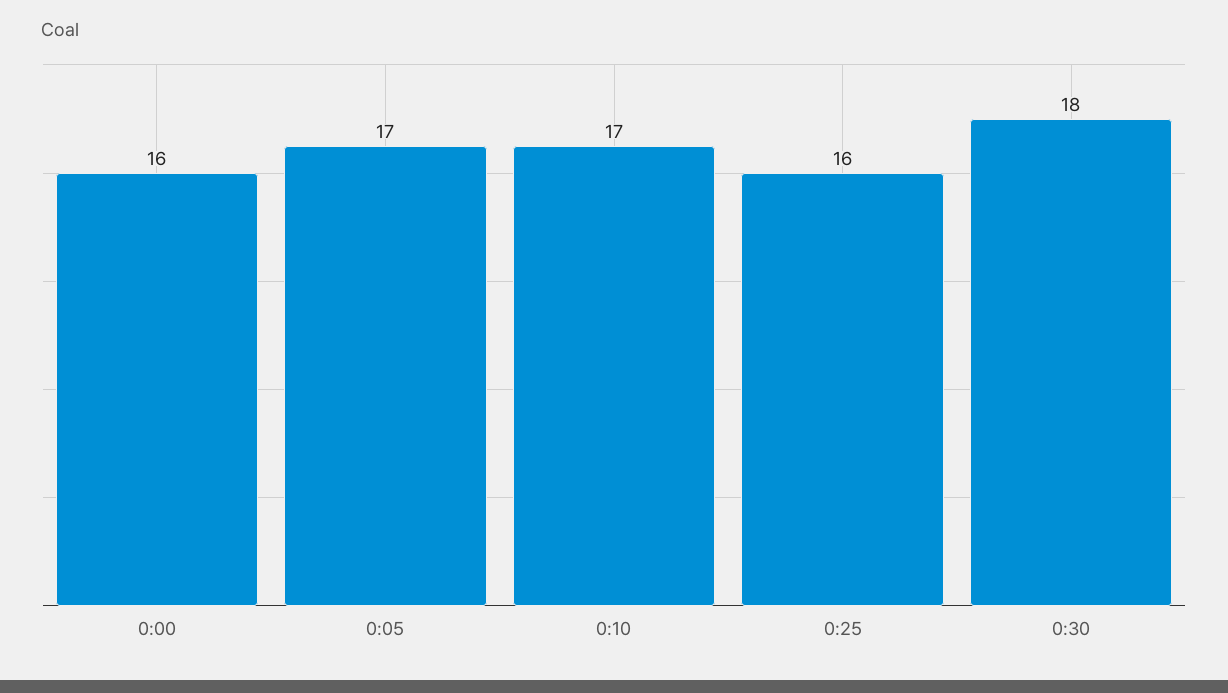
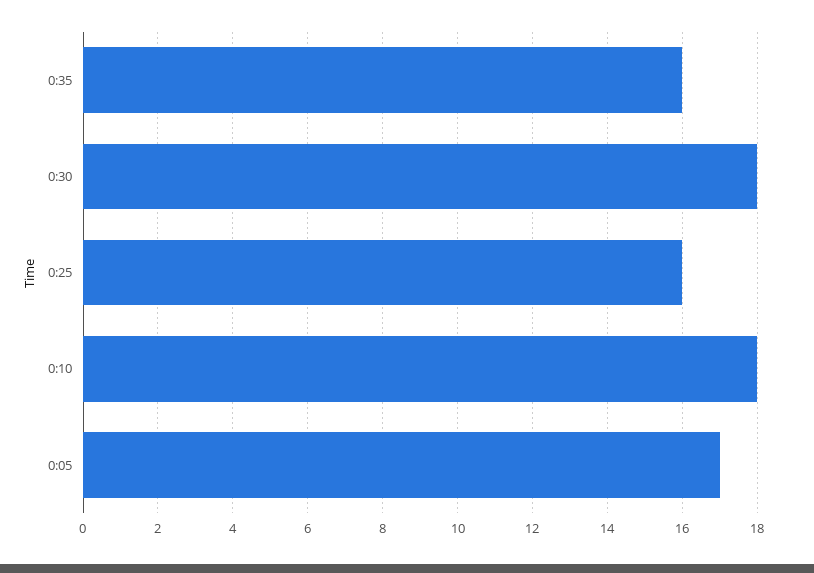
0:00: 16 -> none
0:10: 17 -> 18
0:35: none -> 16

